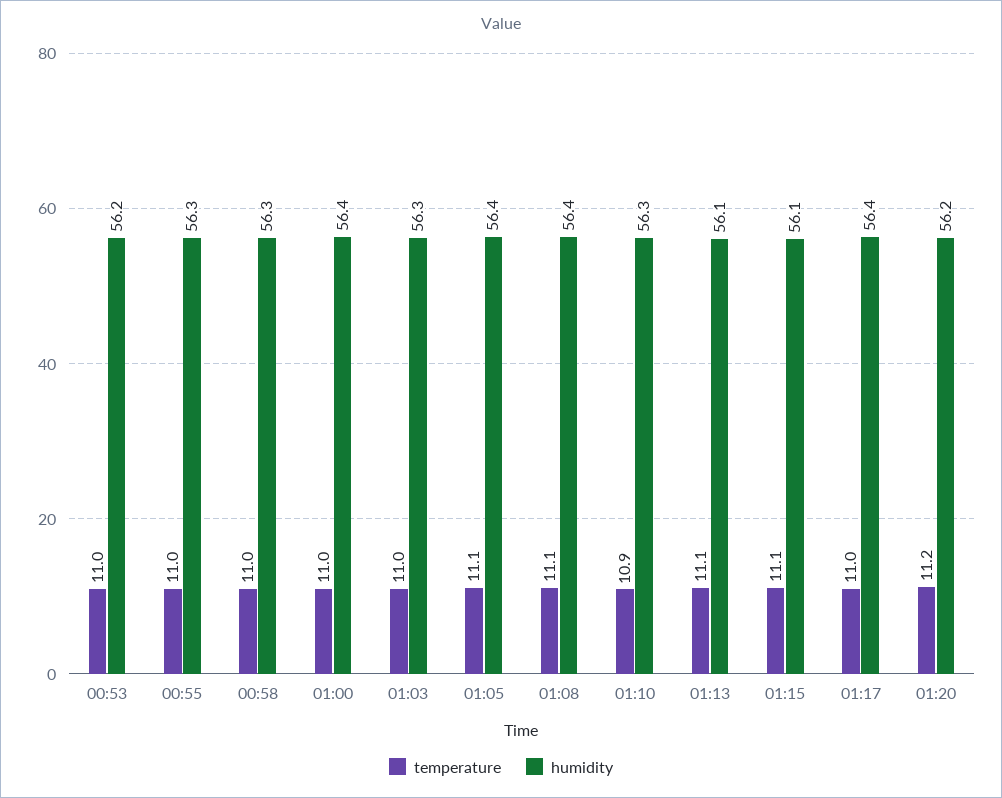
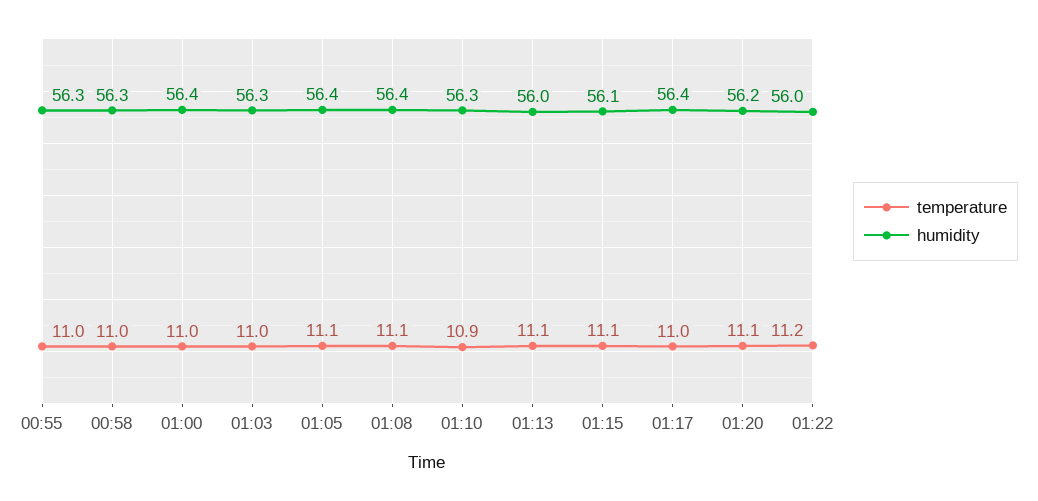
temperature, 00:53: 11 -> none
humidity, 00:53: 56.2 -> none
humidity, 01:13: 56.1 -> 56
temperature, 01:20: 11.2 -> 11.1
temperature, 01:22: none -> 11.2
humidity, 01:22: none -> 56

